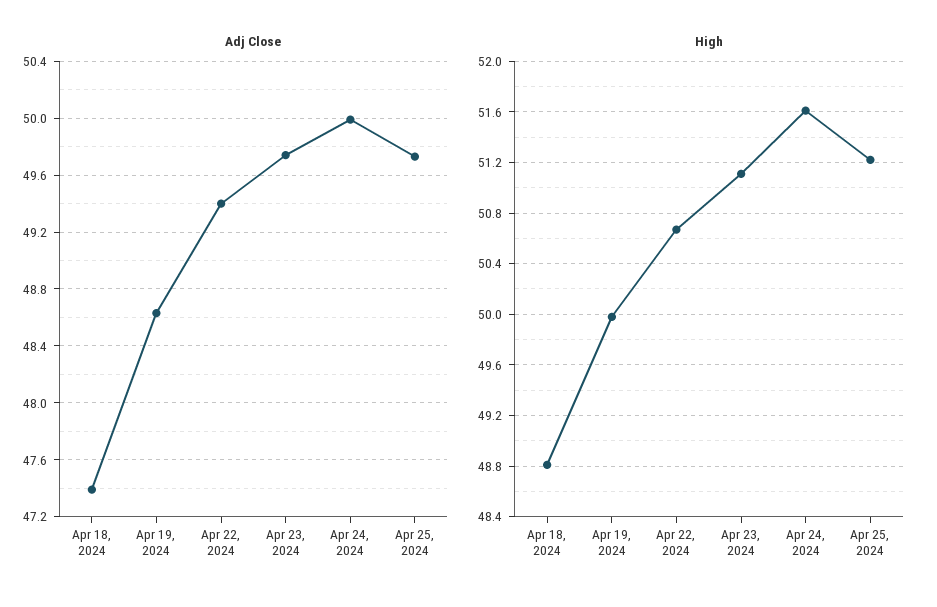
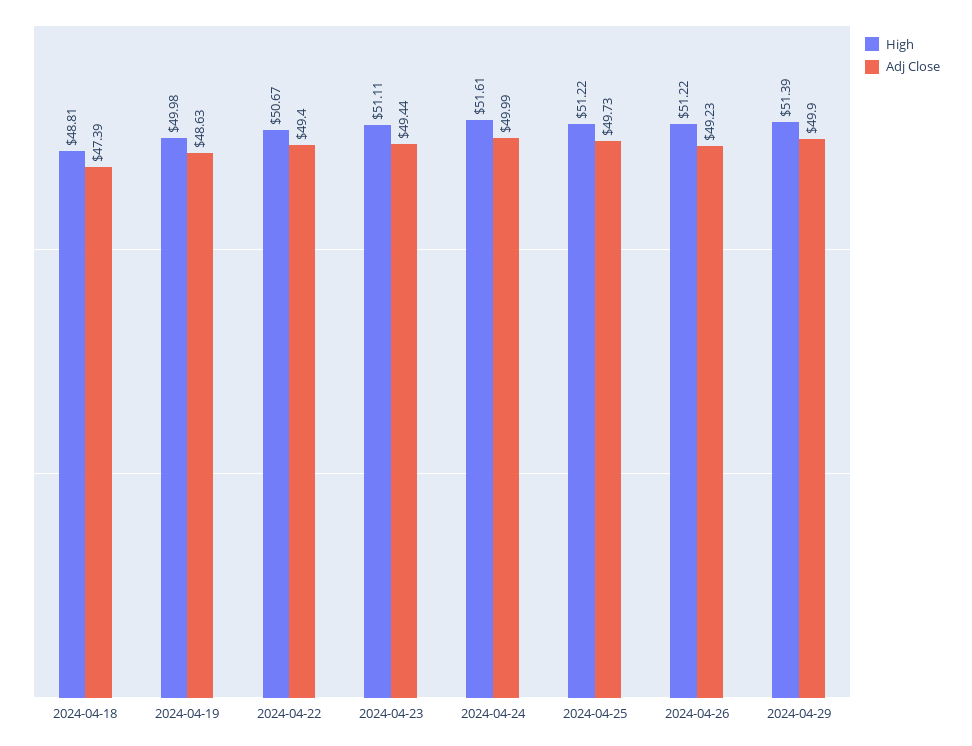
Adj Close, Apr 23, 2024: 49.75 -> 49.44
High, 2024-04-26: none -> 51.22
Adj Close, 2024-04-26: none -> 49.23
High, 2024-04-29: none -> 51.39
Adj Close, 2024-04-29: none -> 49.9

